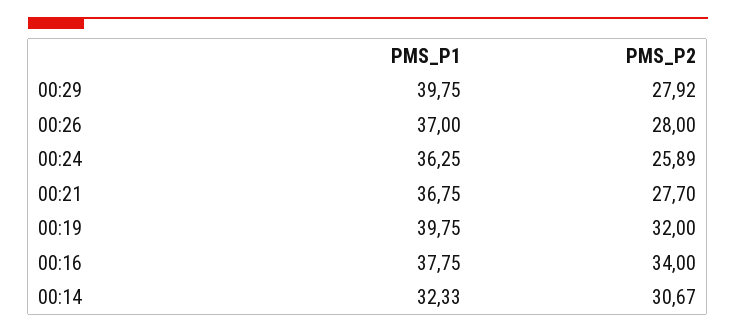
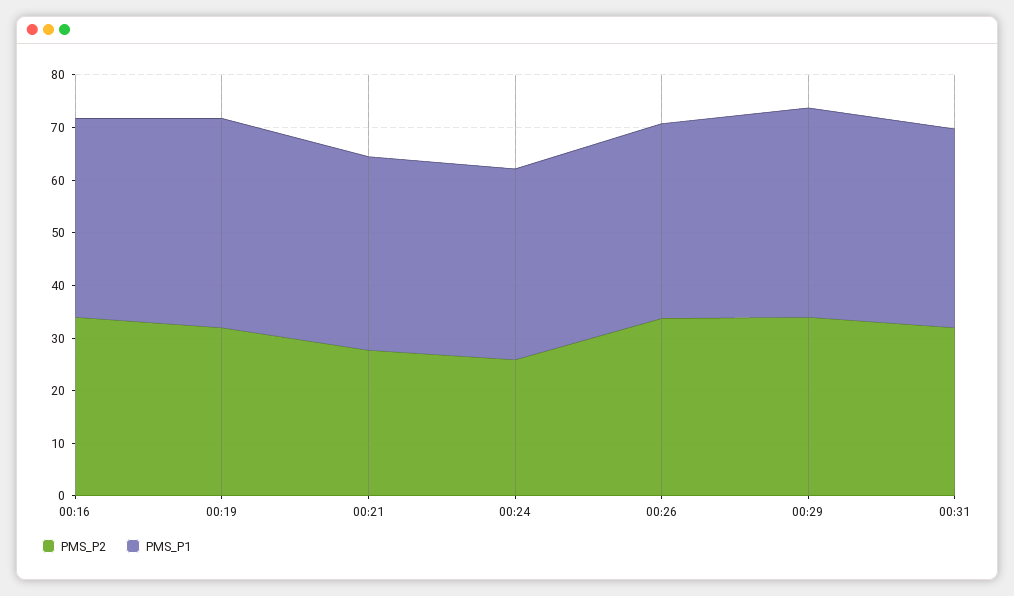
PMS_P2, 00:29: 27.92 -> 34
PMS_P2, 00:26: 28 -> 34
PMS_P1, 00:14: 32.33 -> none
PMS_P2, 00:14: 30.67 -> none
PMS_P2, 00:31: none -> 32
PMS_P1, 00:31: none -> 38

